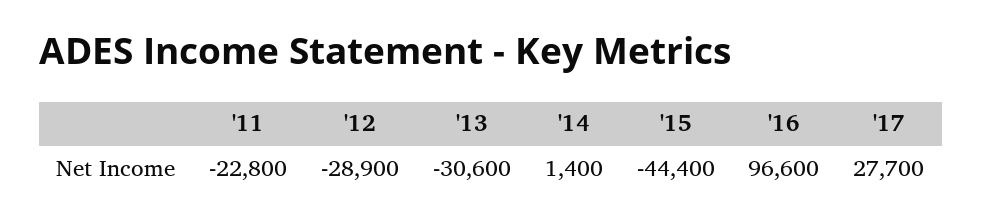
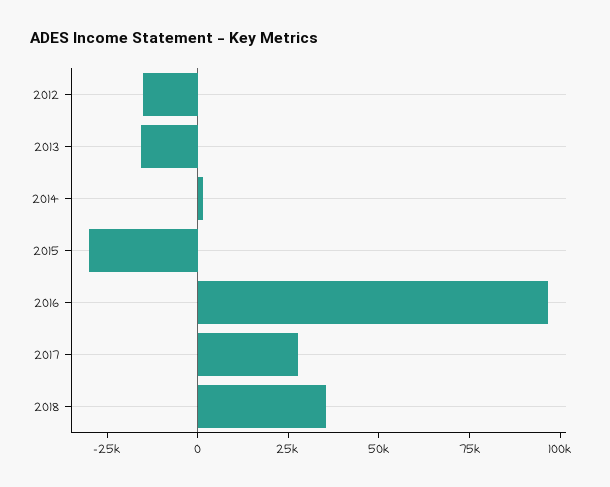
'11: -22800 -> none
'12: -28900 -> -15000
'13: -30600 -> -15000
'15: -44400 -> -30000
2018: none -> 35000

